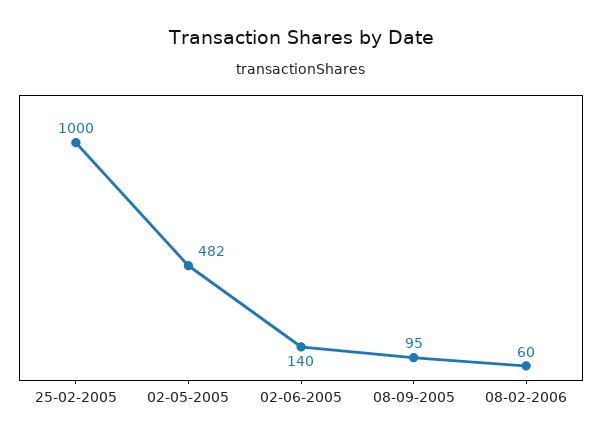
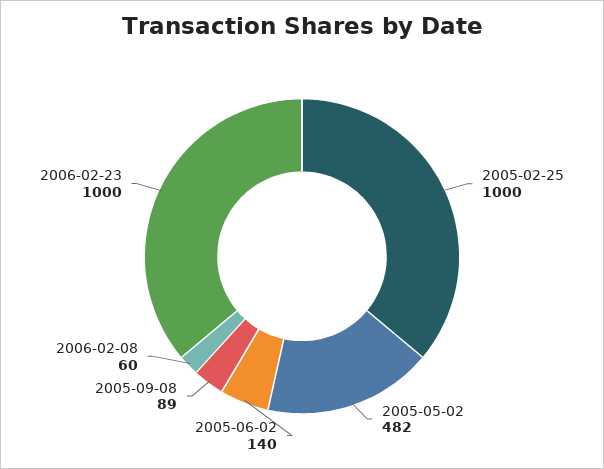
08-09-2005: 95 -> 89
2006-02-23: none -> 1000

